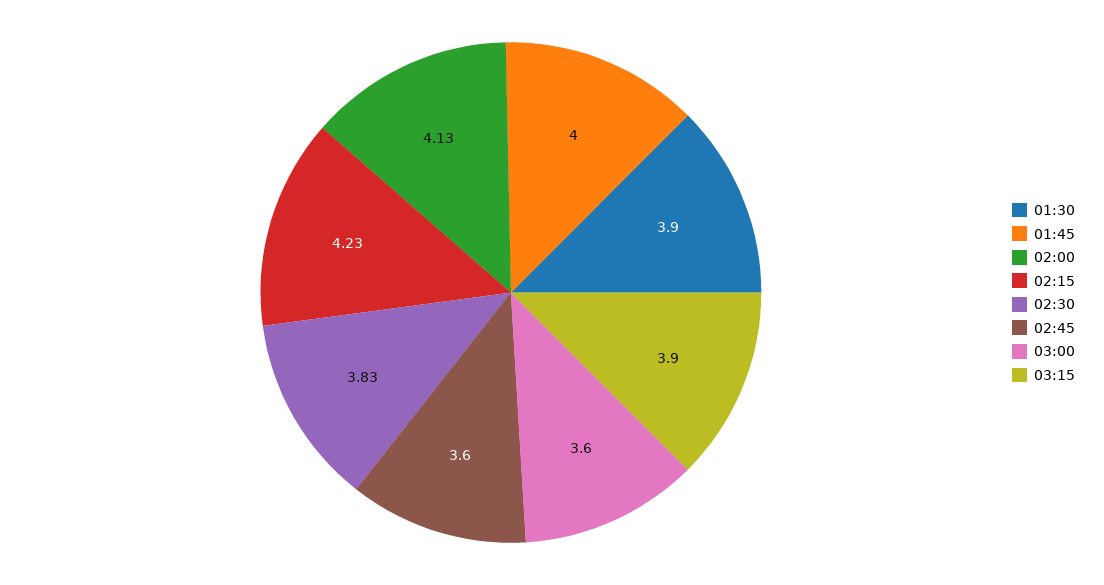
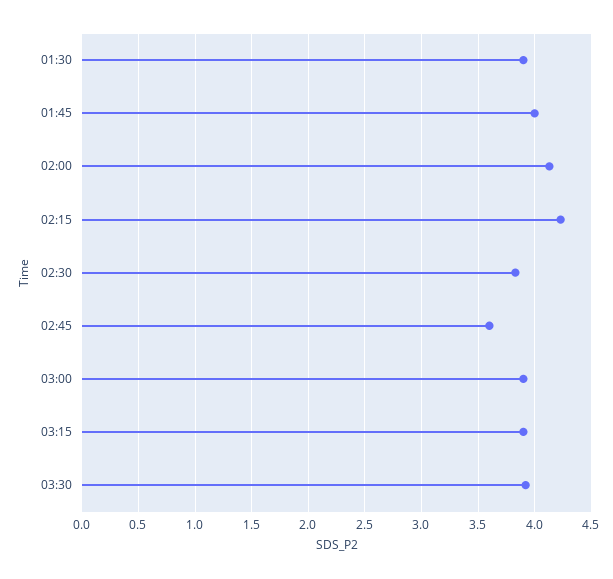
03:00: 3.6 -> 3.9
03:30: none -> 3.9

